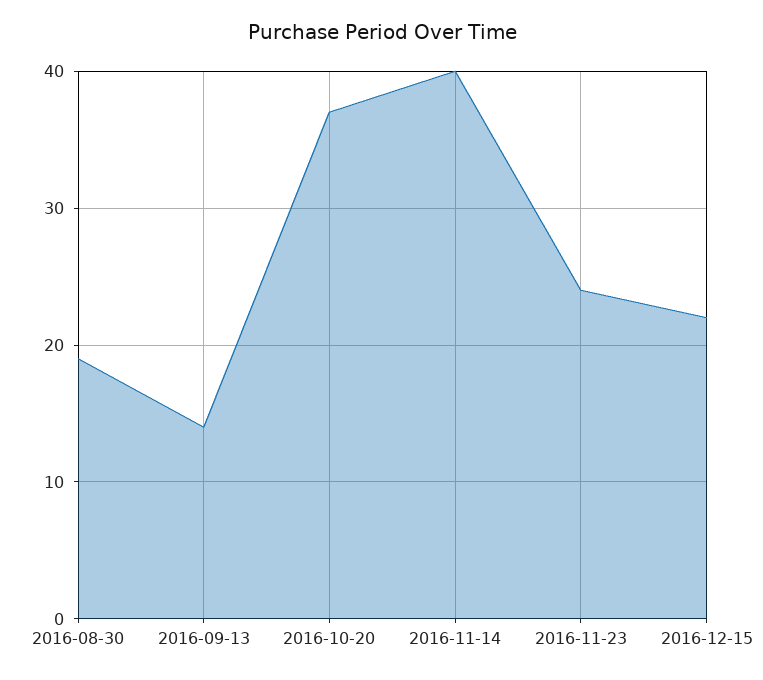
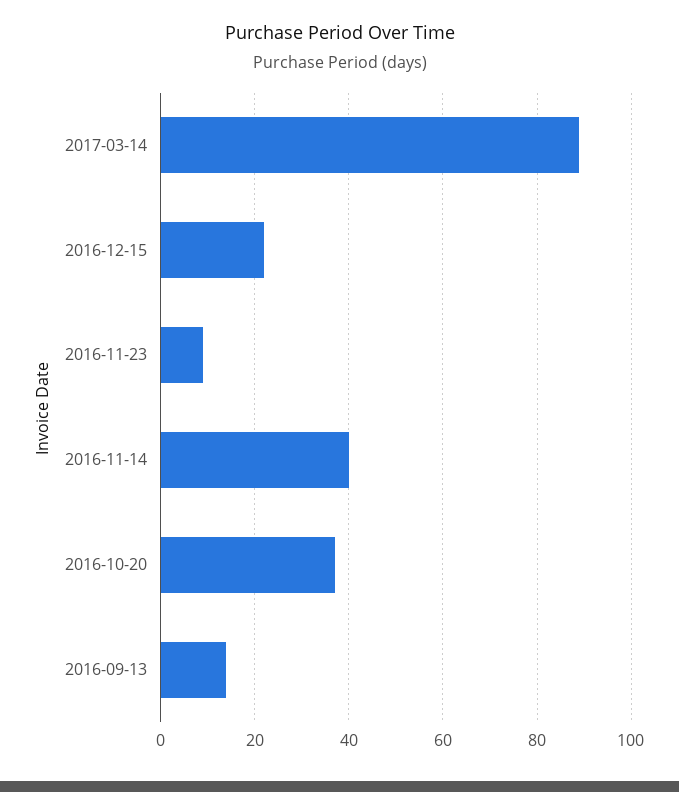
2016-08-30: 19 -> none
2016-11-23: 24 -> 10
2017-03-14: none -> 90

